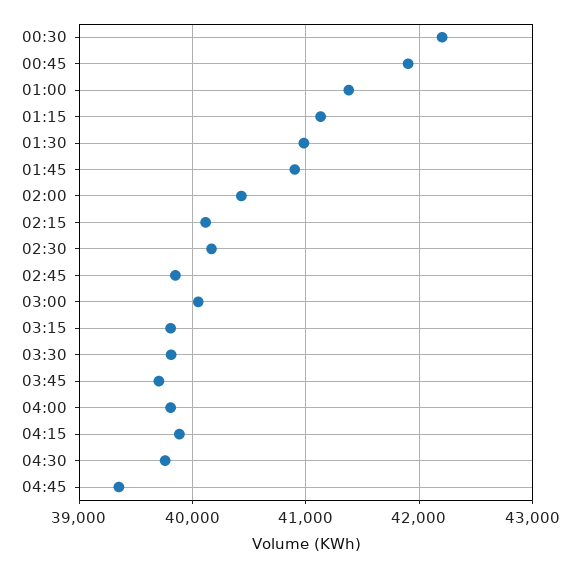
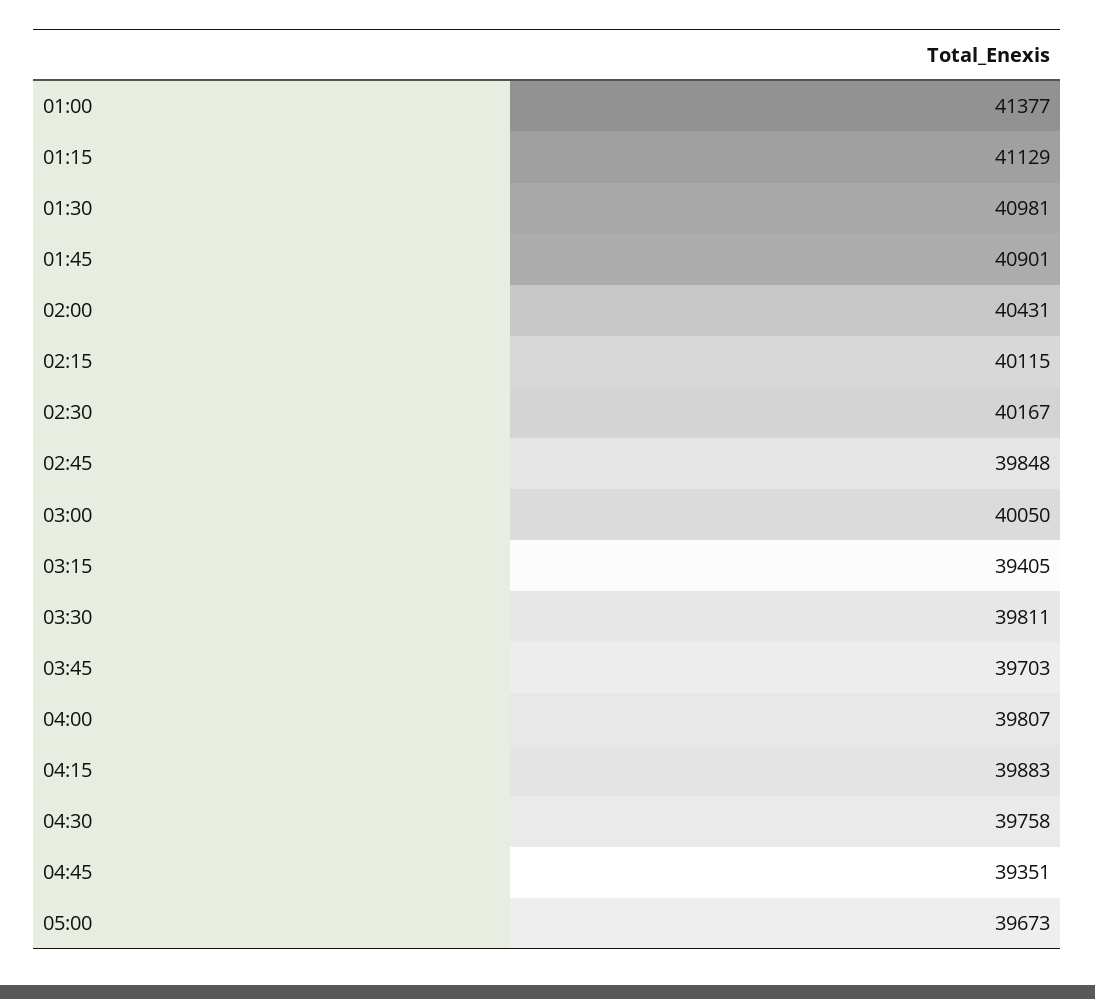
00:30: 42200 -> none
00:45: 41900 -> none
03:15: 39800 -> 39405
05:00: none -> 39673

